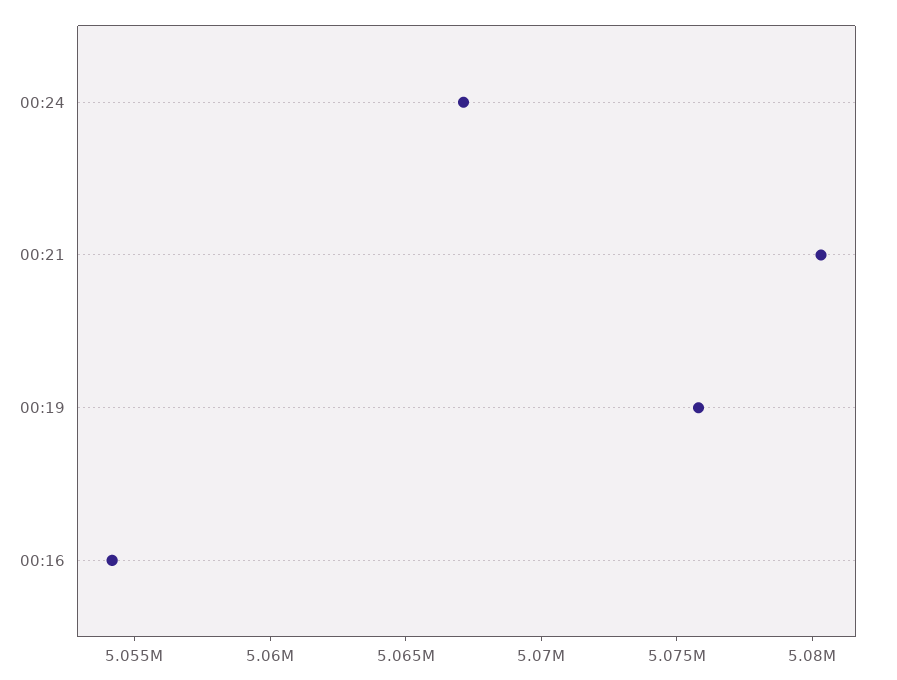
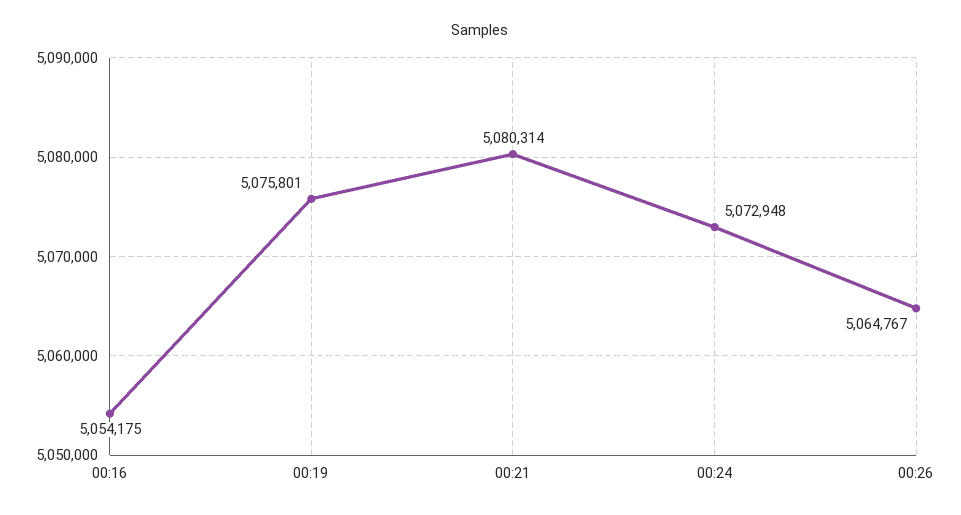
00:24: 5067000 -> 5072948
00:26: none -> 5064767

